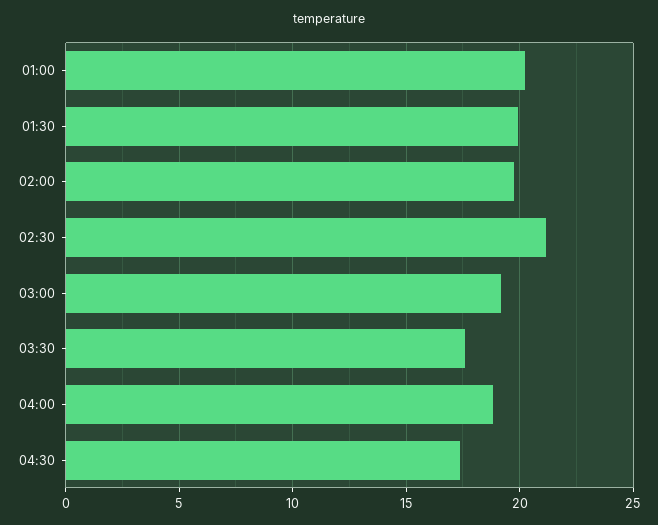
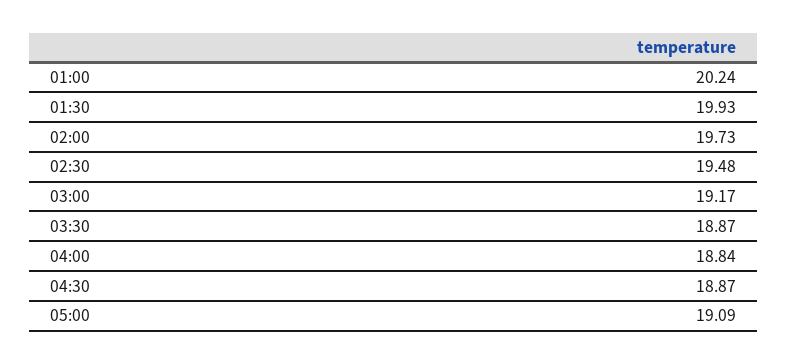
02:30: 21 -> 19.48
03:30: 17.5 -> 18.87
04:30: 17.5 -> 18.87
05:00: none -> 19.09

